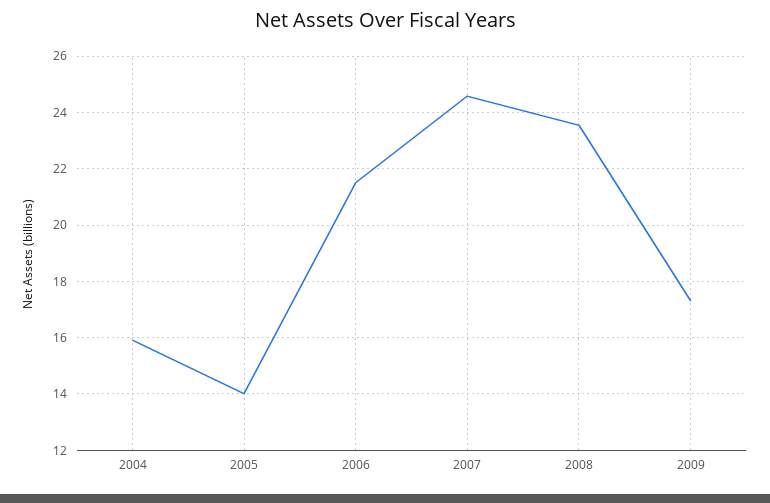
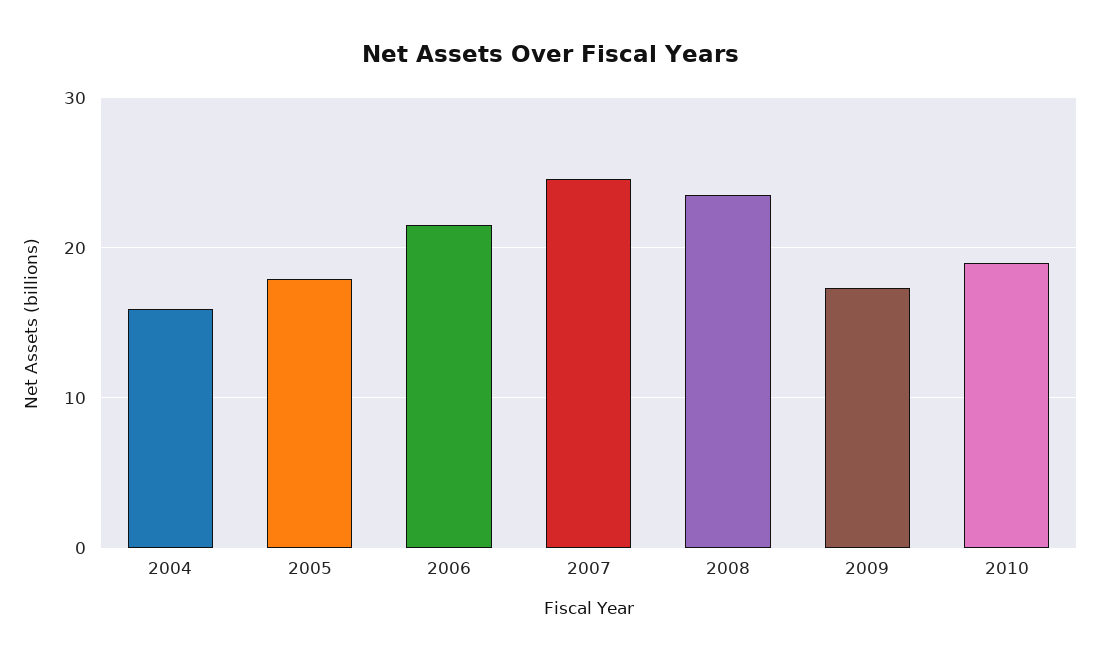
2005: 14 -> 18
2010: none -> 19

